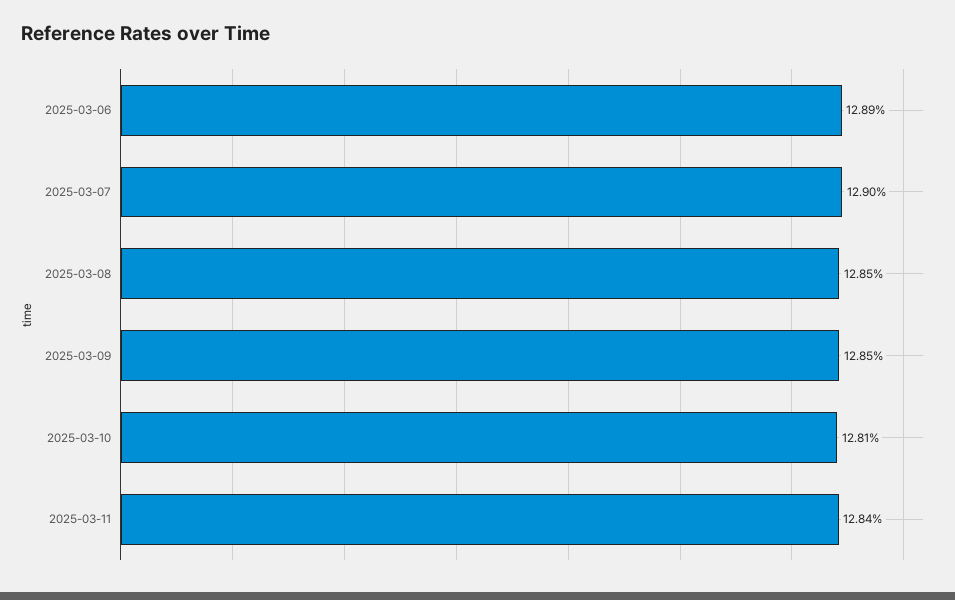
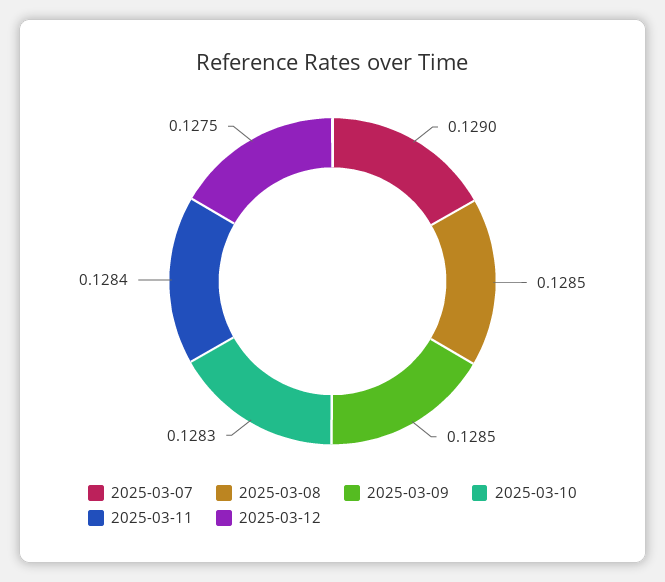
2025-03-06: 0.1289 -> none
2025-03-10: 0.1281 -> 0.1283
2025-03-12: none -> 0.1275

